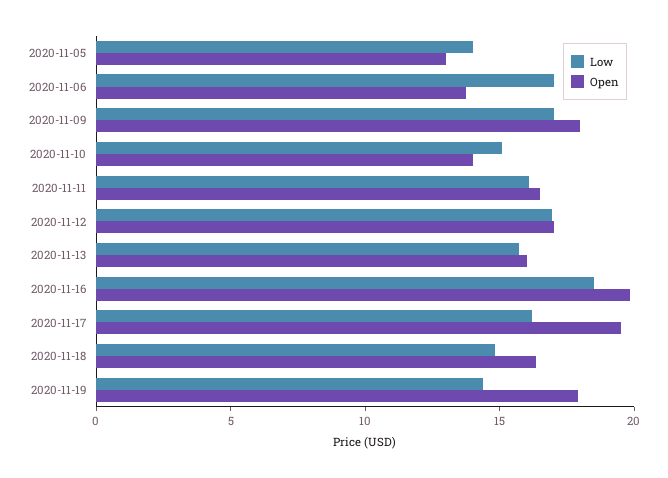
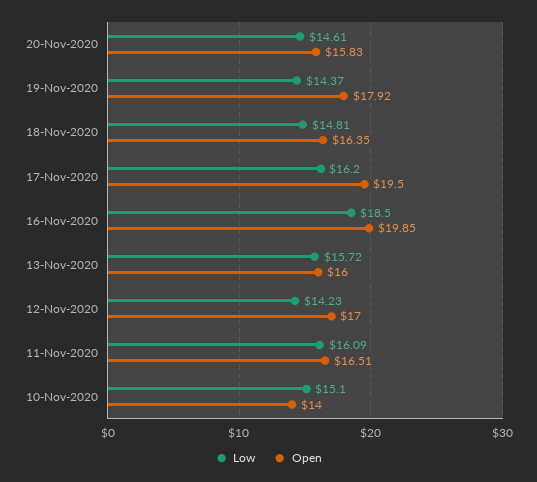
Low, 2020-11-05: 14 -> none
Open, 2020-11-05: 13 -> none
Low, 2020-11-06: 17 -> none
Open, 2020-11-06: 14 -> none
Low, 2020-11-09: 17 -> none
Open, 2020-11-09: 18 -> none
Low, 2020-11-12: 17 -> 14.23
Low, 20-Nov-2020: none -> 14.61
Open, 20-Nov-2020: none -> 15.83

